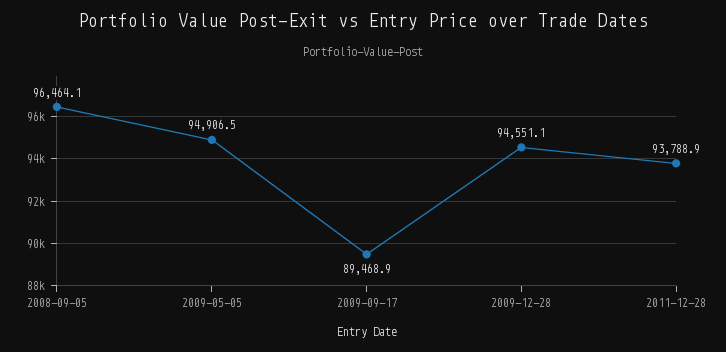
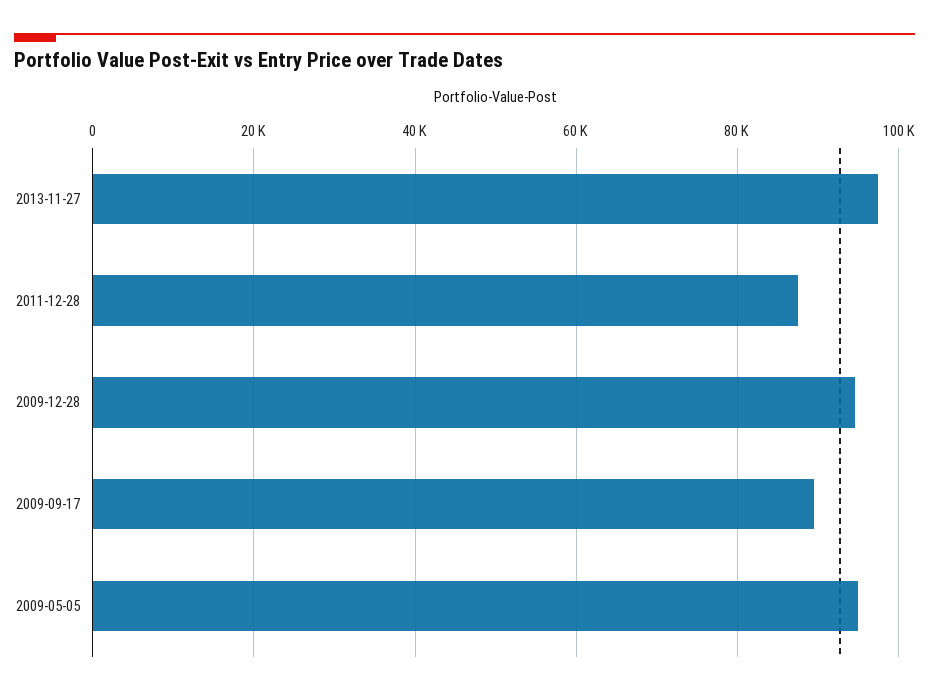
2008-09-05: 96464.1 -> none
2011-12-28: 93788.9 -> 88000
2013-11-27: none -> 98000

